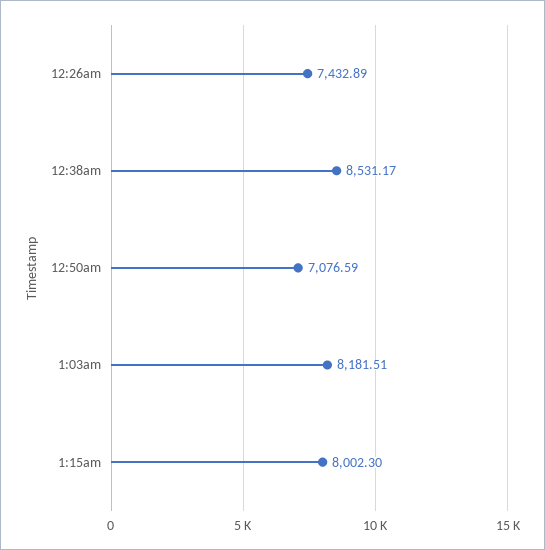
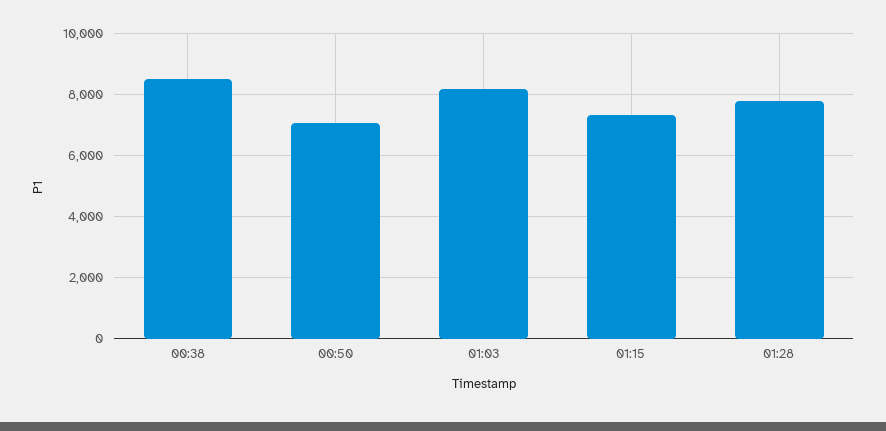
12:26am: 7432.89 -> none
1:15am: 8002.3 -> 7400
01:28: none -> 7800

